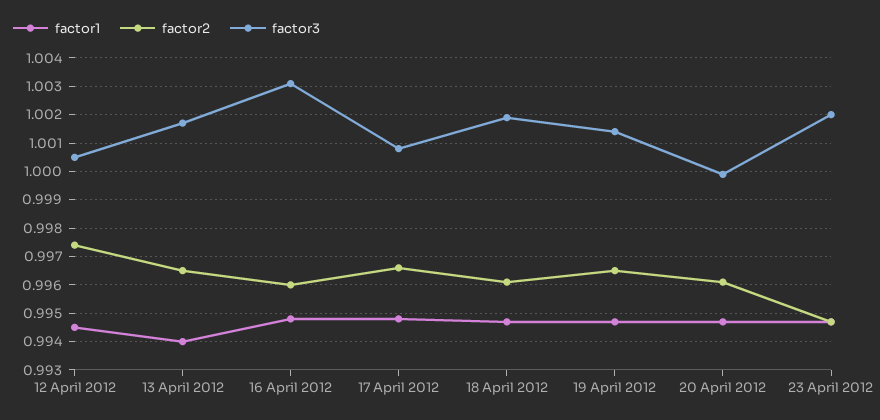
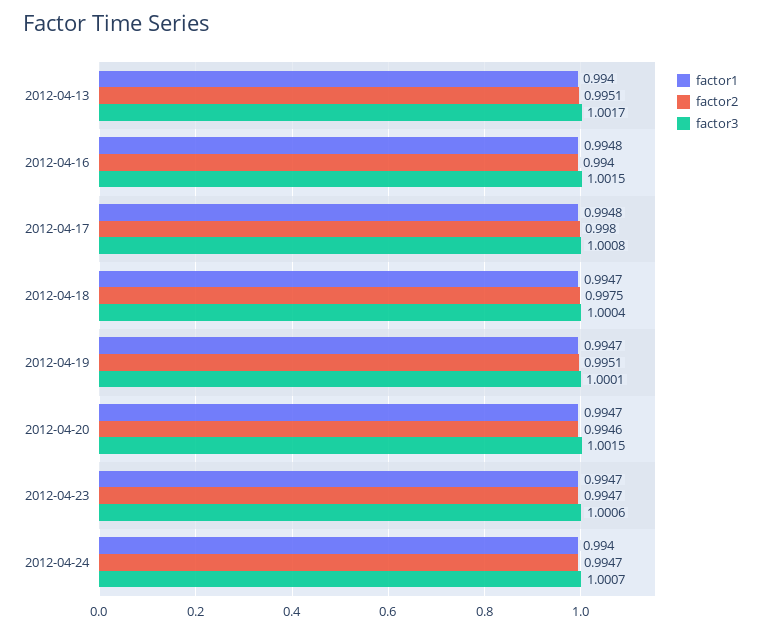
factor1, 12 April 2012: 0.9945 -> none
factor2, 12 April 2012: 0.9975 -> none
factor3, 12 April 2012: 1.0005 -> none
factor2, 13 April 2012: 0.9965 -> 0.9951
factor2, 16 April 2012: 0.996 -> 0.994
factor3, 16 April 2012: 1.003 -> 1.0015
factor2, 17 April 2012: 0.9965 -> 0.998
factor2, 18 April 2012: 0.996 -> 0.9975
factor3, 18 April 2012: 1.002 -> 1.0004
factor2, 19 April 2012: 0.9965 -> 0.9951
factor3, 19 April 2012: 1.0015 -> 1.0001
factor2, 20 April 2012: 0.996 -> 0.9946
factor3, 20 April 2012: 1 -> 1.0015
factor3, 23 April 2012: 1.002 -> 1.0006
factor1, 2012-04-24: none -> 0.994
factor2, 2012-04-24: none -> 0.9947
factor3, 2012-04-24: none -> 1.0007

